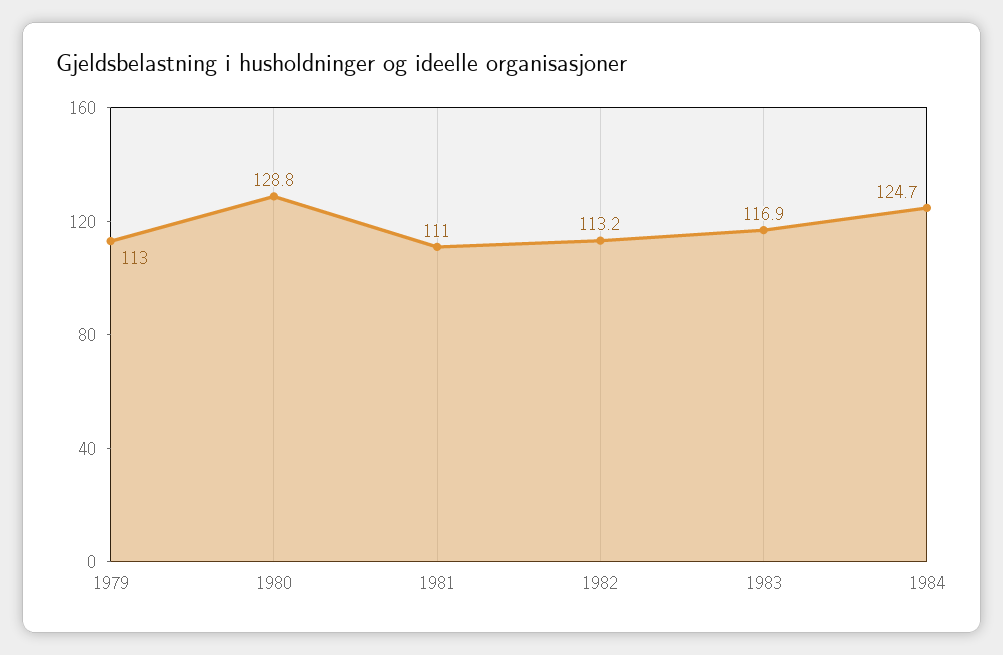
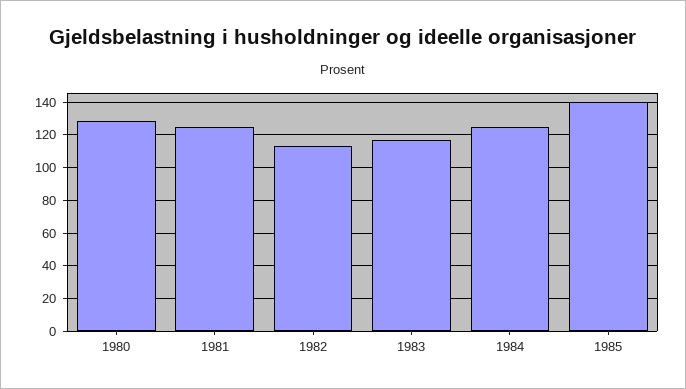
1979: 113 -> none
1981: 111 -> 125
1985: none -> 140

